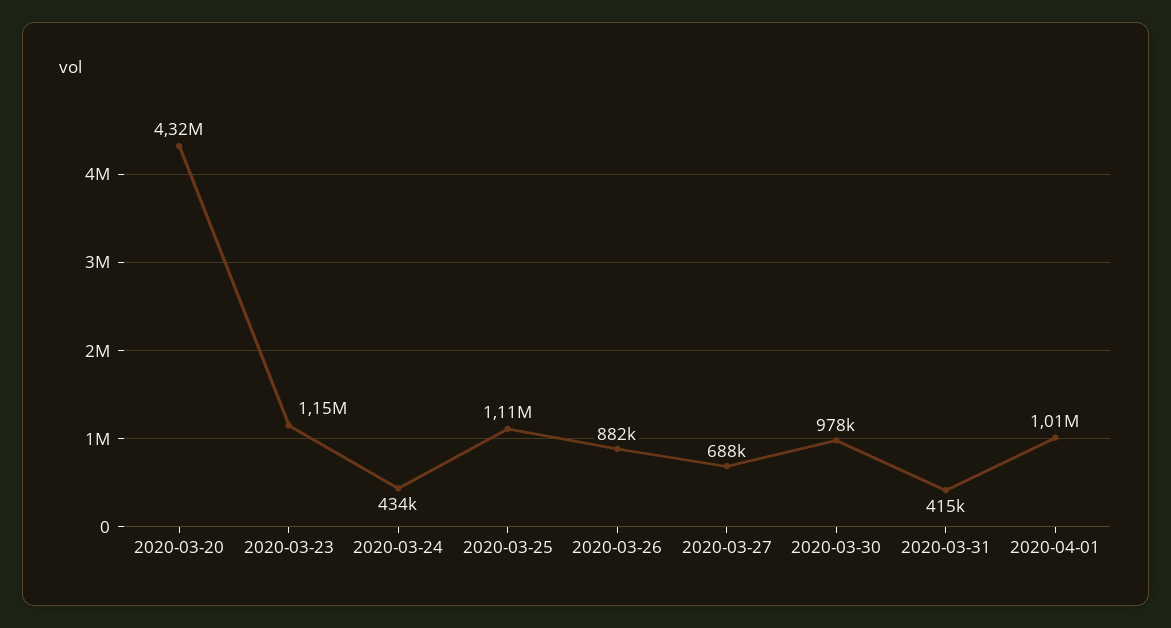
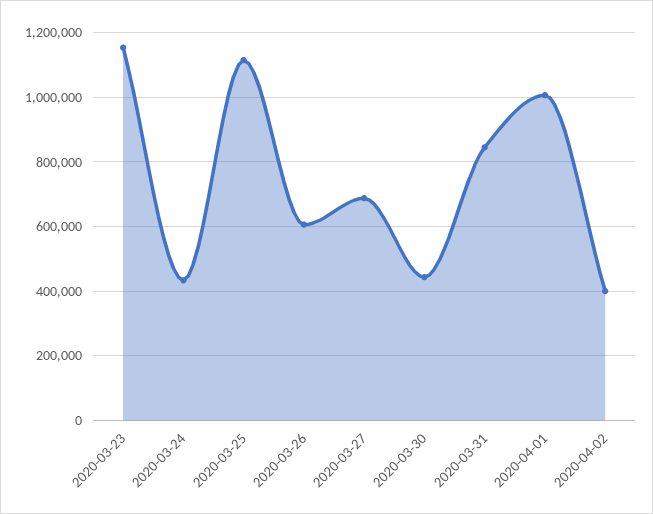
2020-03-20: 4320000 -> none
2020-03-26: 882000 -> 600000
2020-03-30: 978000 -> 440000
2020-03-31: 415000 -> 840000
2020-04-02: none -> 400000

